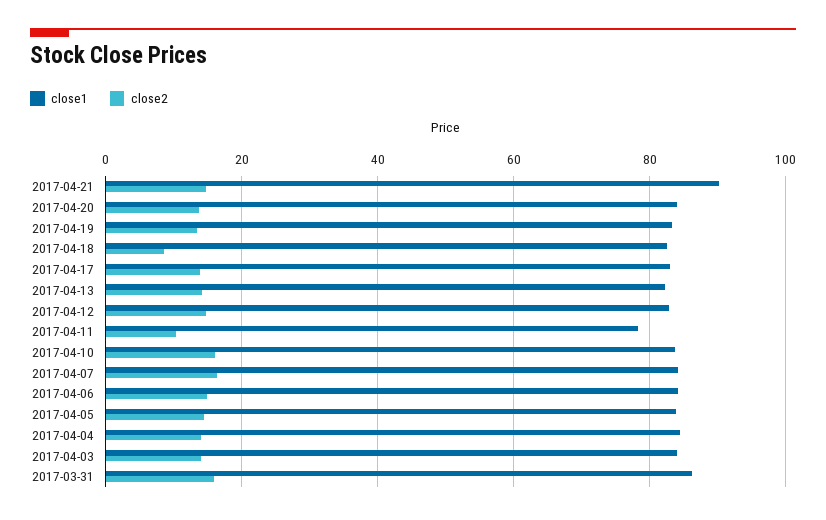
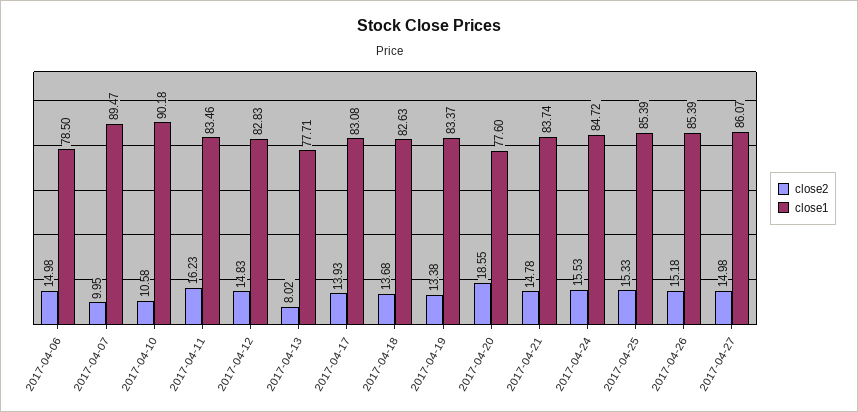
close1, 2017-04-21: 90 -> 83.74
close1, 2017-04-20: 84 -> 77.6
close2, 2017-04-20: 14 -> 18.55
close2, 2017-04-18: 8 -> 13.68
close1, 2017-04-13: 82 -> 77.71
close2, 2017-04-13: 14 -> 8.02
close1, 2017-04-11: 78 -> 83.46
close2, 2017-04-11: 10 -> 16.23
close1, 2017-04-10: 84 -> 90.18
close2, 2017-04-10: 16 -> 10.58
close1, 2017-04-07: 84 -> 89.47
close2, 2017-04-07: 16 -> 9.95
close1, 2017-04-06: 84 -> 78.5
close1, 2017-04-05: 84 -> none
close2, 2017-04-05: 14 -> none
close1, 2017-04-04: 84 -> none
close2, 2017-04-04: 14 -> none
close1, 2017-04-03: 84 -> none
close2, 2017-04-03: 14 -> none
close1, 2017-03-31: 86 -> none
close2, 2017-03-31: 16 -> none
close2, 2017-04-24: none -> 15.53
close1, 2017-04-24: none -> 84.72
close2, 2017-04-25: none -> 15.33
close1, 2017-04-25: none -> 85.39
close2, 2017-04-26: none -> 15.18
close1, 2017-04-26: none -> 85.39
close2, 2017-04-27: none -> 14.98
close1, 2017-04-27: none -> 86.07

